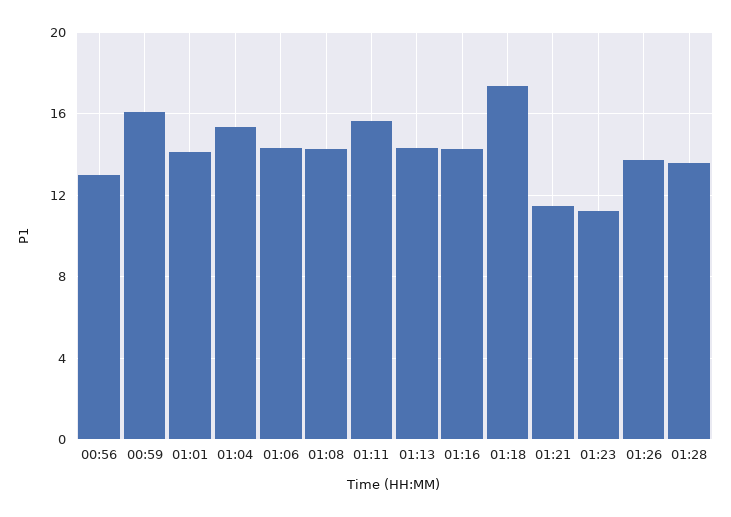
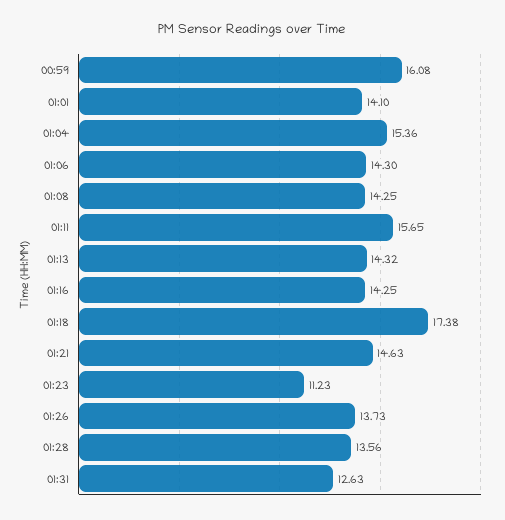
00:56: 13 -> none
01:21: 11.5 -> 14.63
01:31: none -> 12.63

